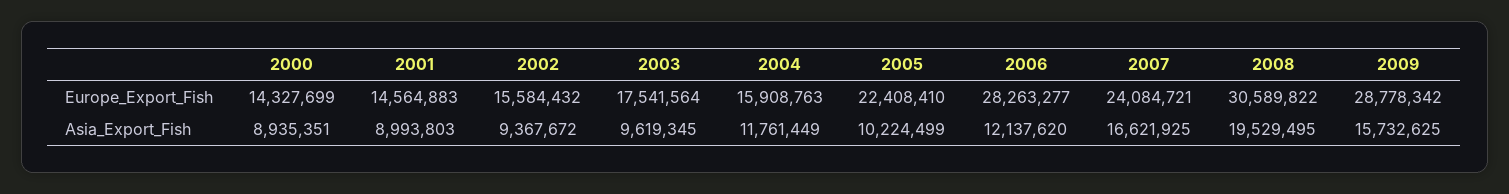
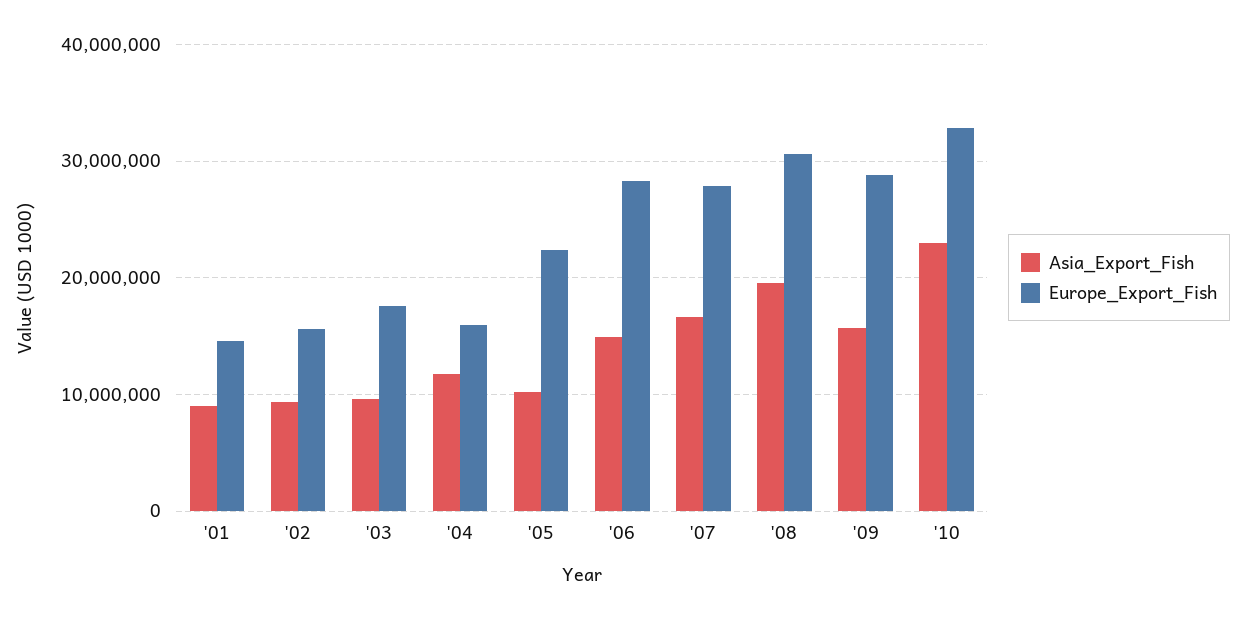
Europe_Export_Fish, 2000: 14327699 -> none
Europe_Export_Fish, 2007: 24084721 -> 28000000
Asia_Export_Fish, 2000: 8935351 -> none
Asia_Export_Fish, 2006: 12137620 -> 15000000
Asia_Export_Fish, '10: none -> 23000000
Europe_Export_Fish, '10: none -> 33000000

